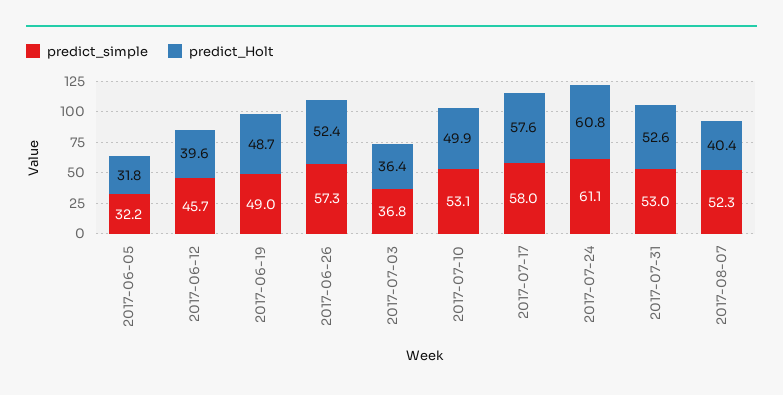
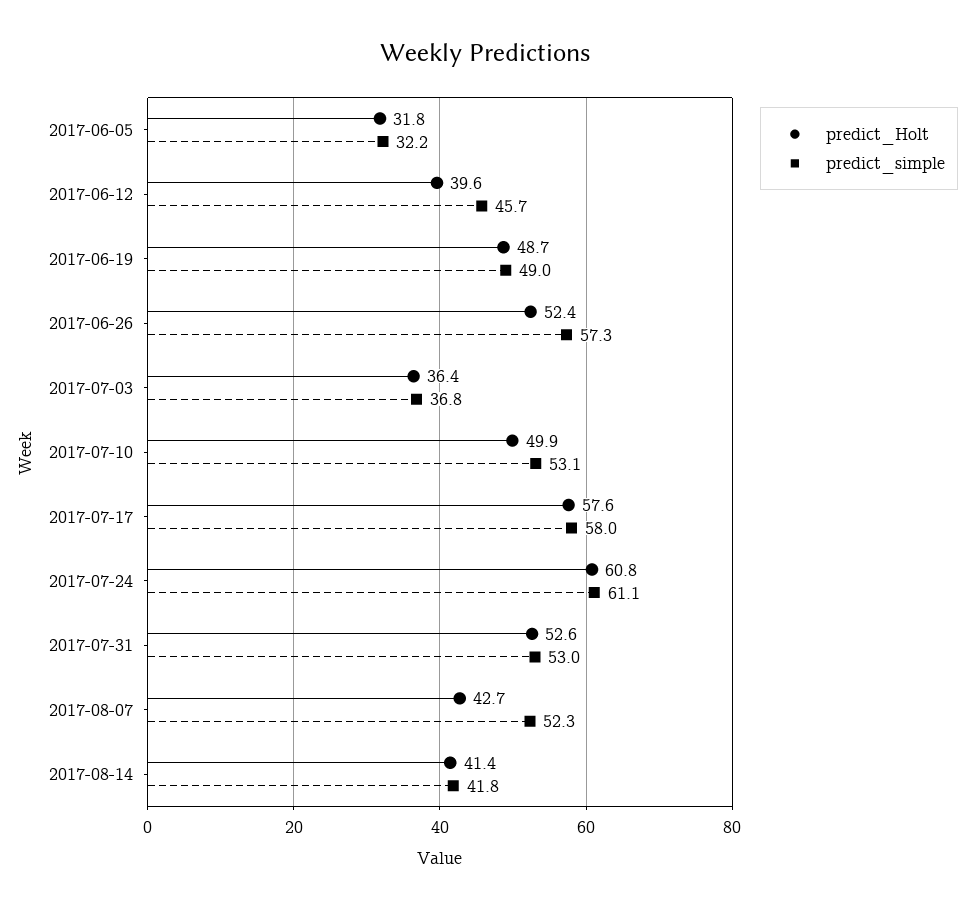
predict_Holt, 2017-08-07: 40.4 -> 42.7
predict_Holt, 2017-08-14: none -> 41.4
predict_simple, 2017-08-14: none -> 41.8

